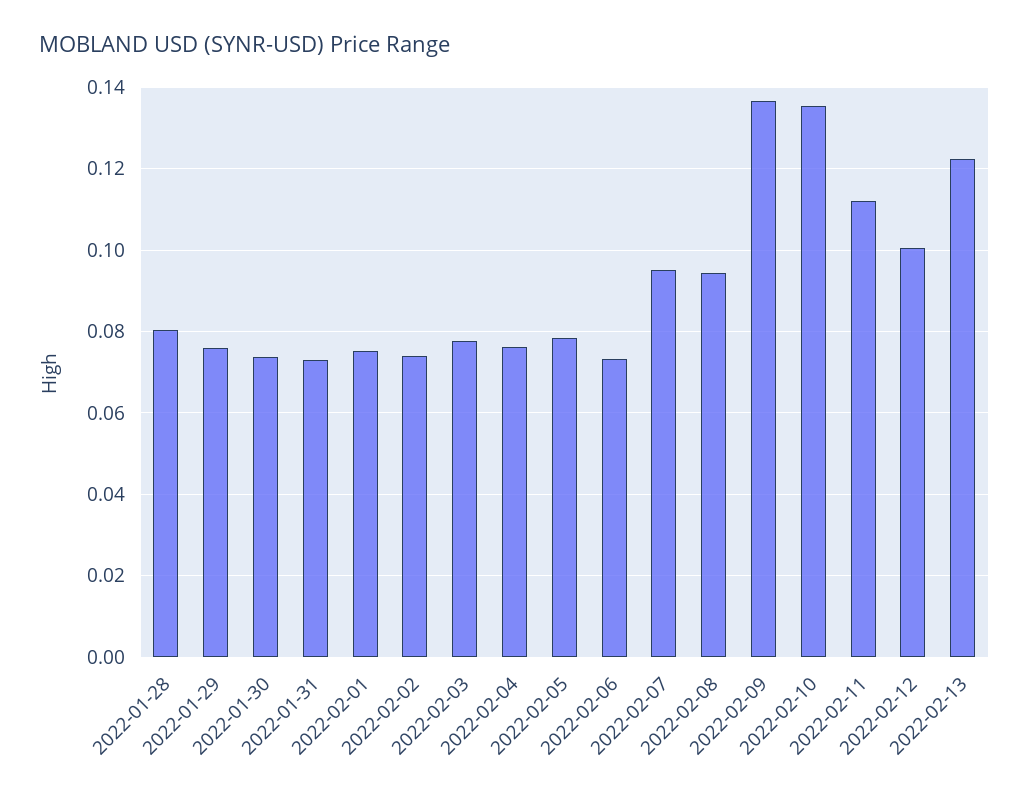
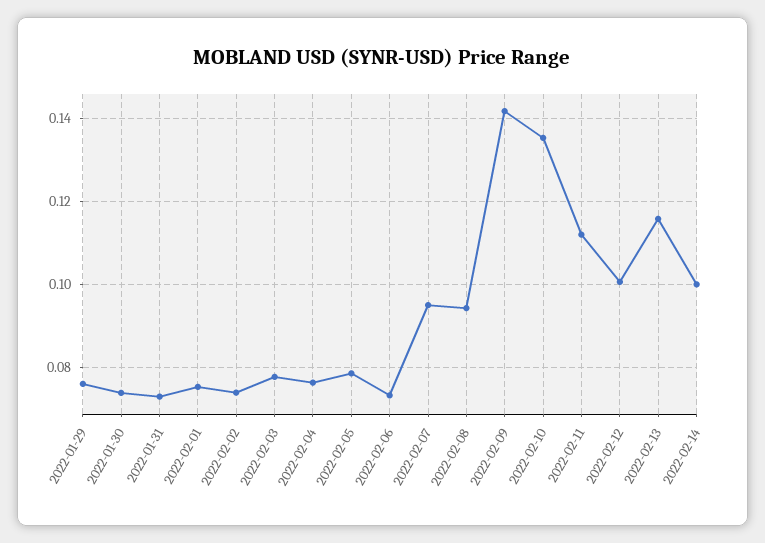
2022-01-28: 0.08 -> none
2022-02-09: 0.136 -> 0.142
2022-02-13: 0.122 -> 0.116
2022-02-14: none -> 0.1

